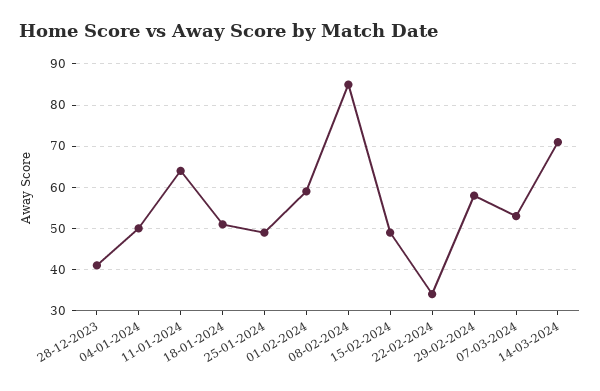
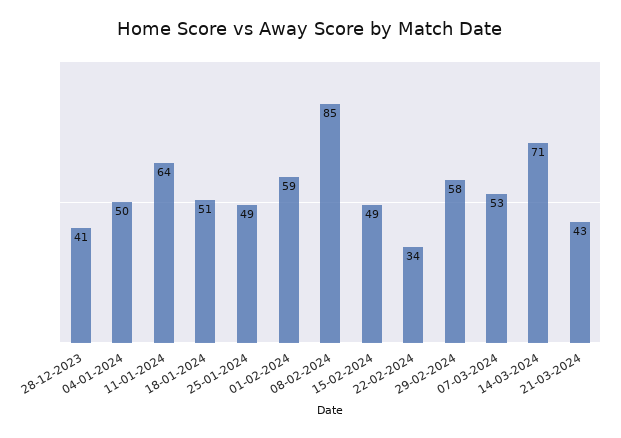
21-03-2024: none -> 43

